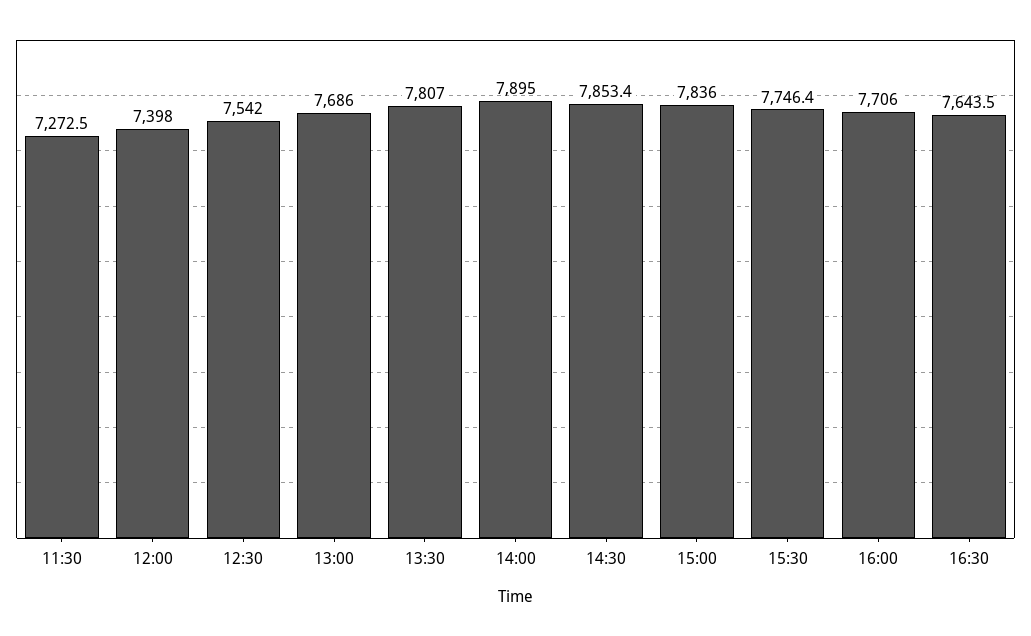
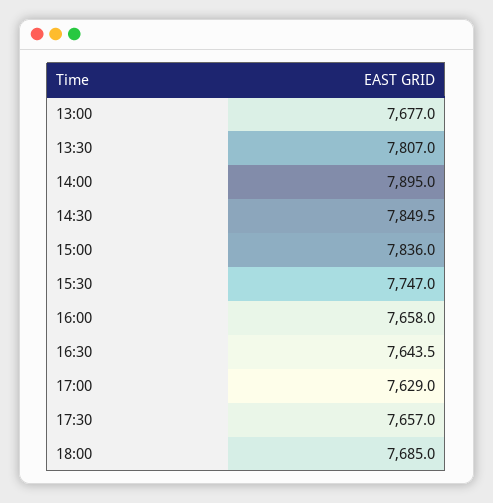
11:30: 7272.5 -> none
12:00: 7398 -> none
12:30: 7542 -> none
13:00: 7686 -> 7677
14:30: 7853.4 -> 7849.5
15:30: 7746.4 -> 7747
16:00: 7706 -> 7658
17:00: none -> 7629
17:30: none -> 7657
18:00: none -> 7685

